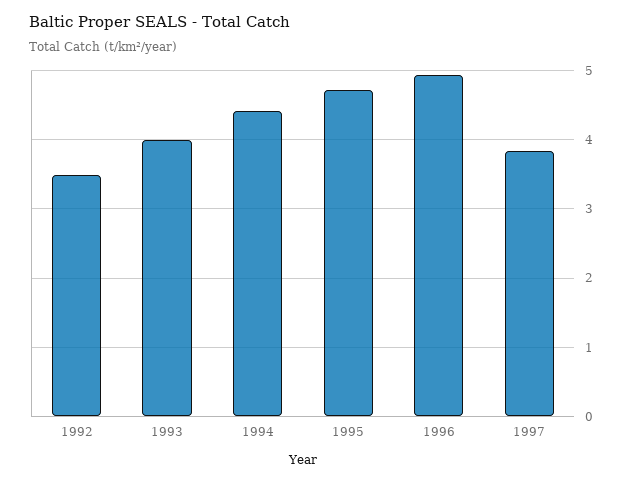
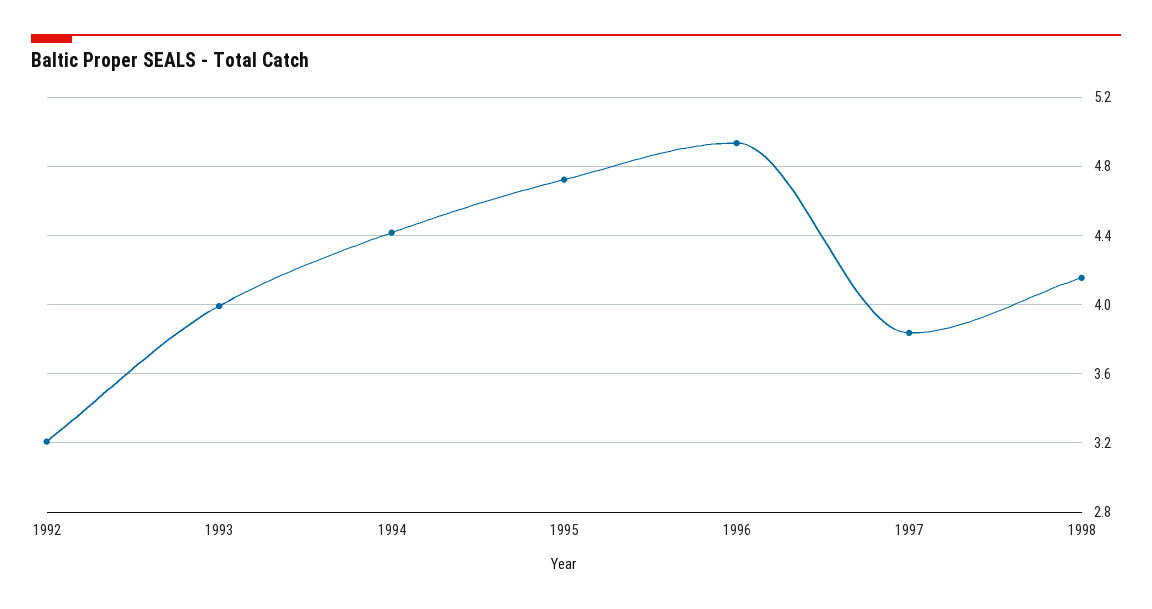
1992: 3.5 -> 3.2
1998: none -> 4.15

